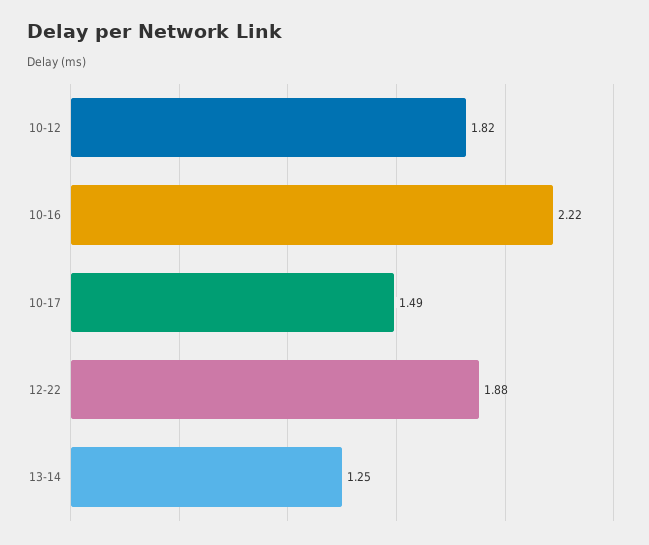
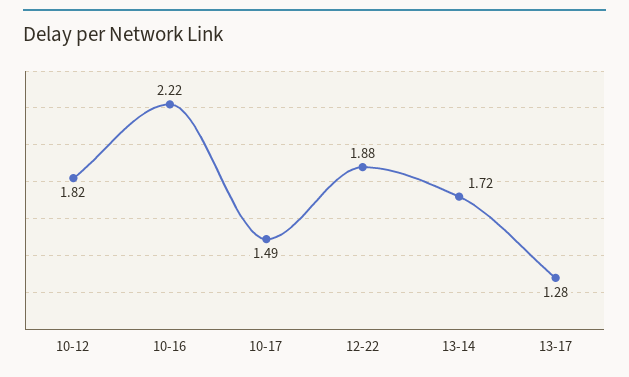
13-14: 1.25 -> 1.72
13-17: none -> 1.28

